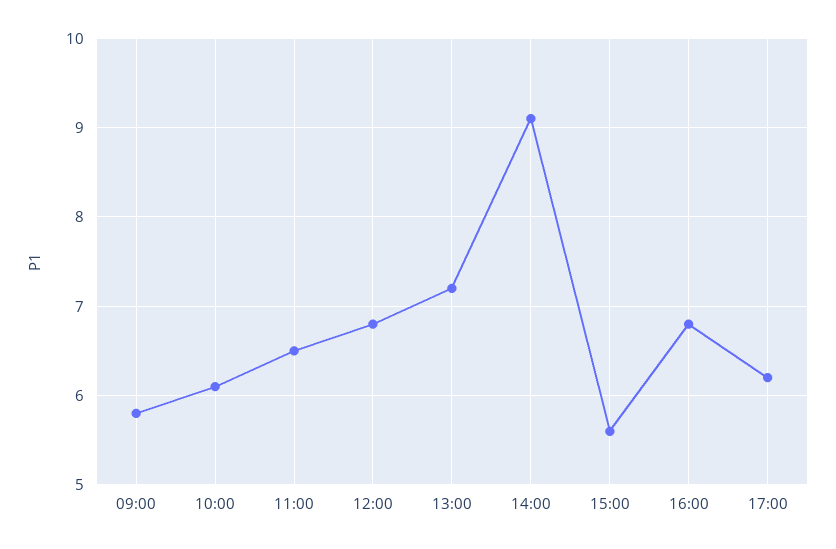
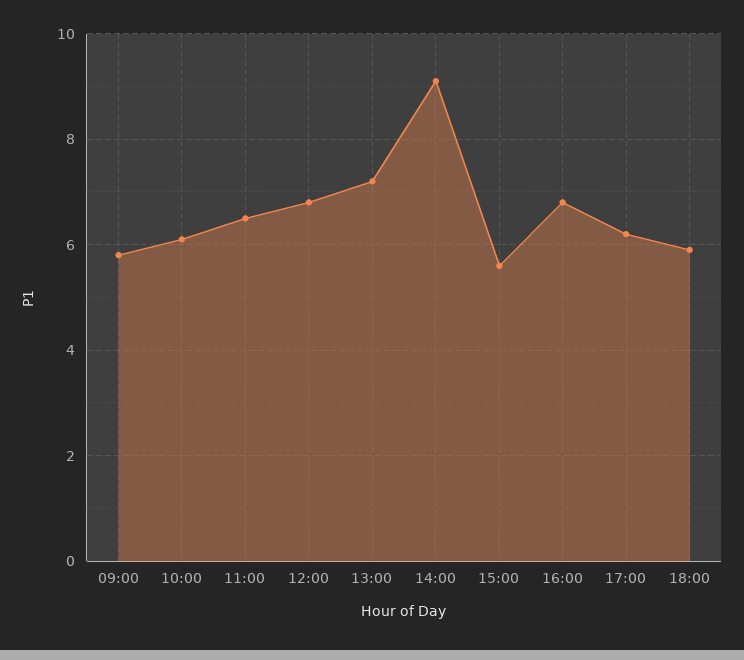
18:00: none -> 6

